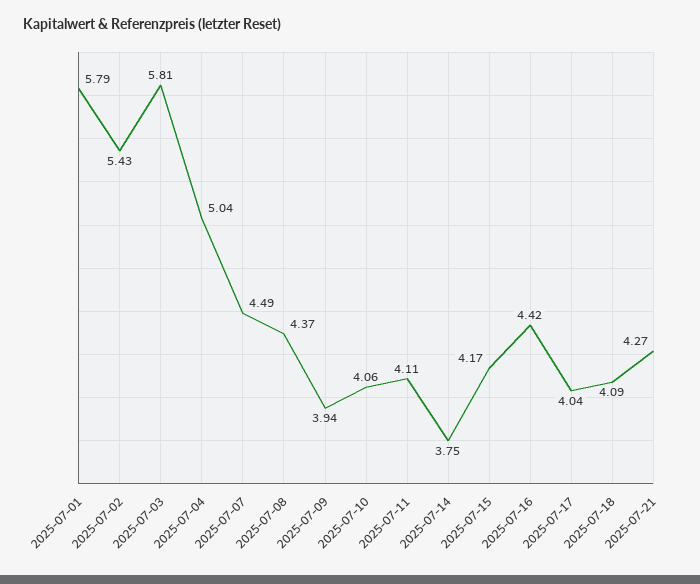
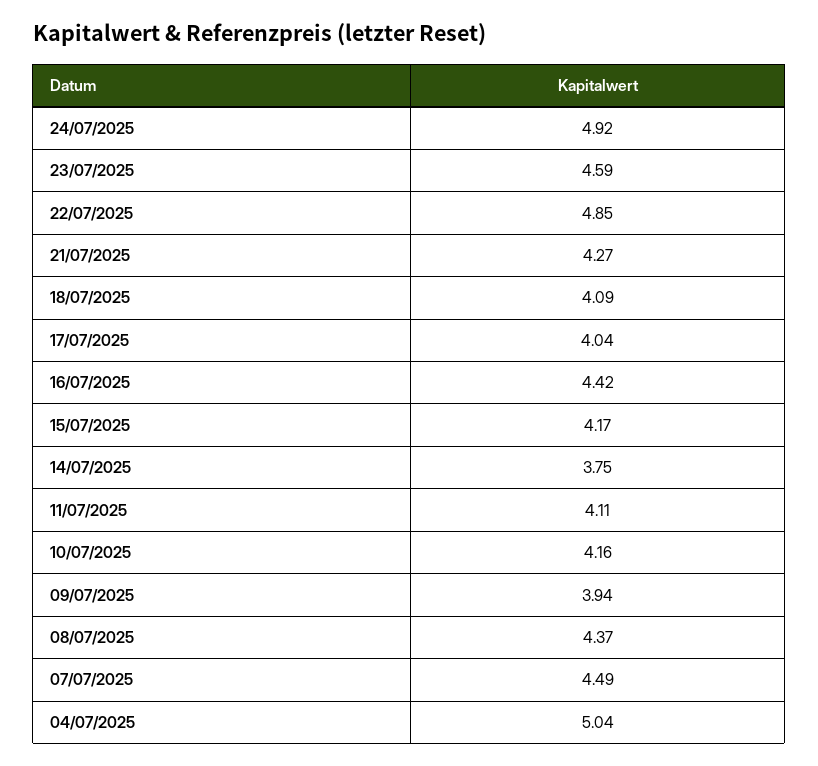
2025-07-01: 5.79 -> none
2025-07-02: 5.43 -> none
2025-07-03: 5.81 -> none
2025-07-10: 4.06 -> 4.16
24/07/2025: none -> 4.92
23/07/2025: none -> 4.59
22/07/2025: none -> 4.85

